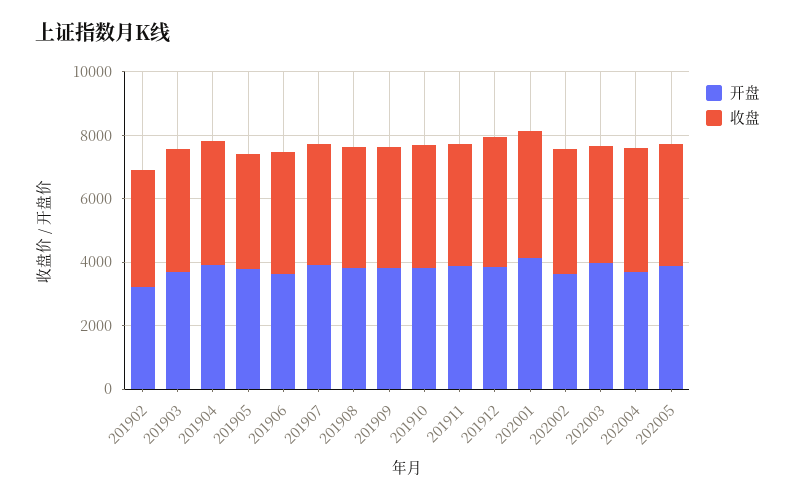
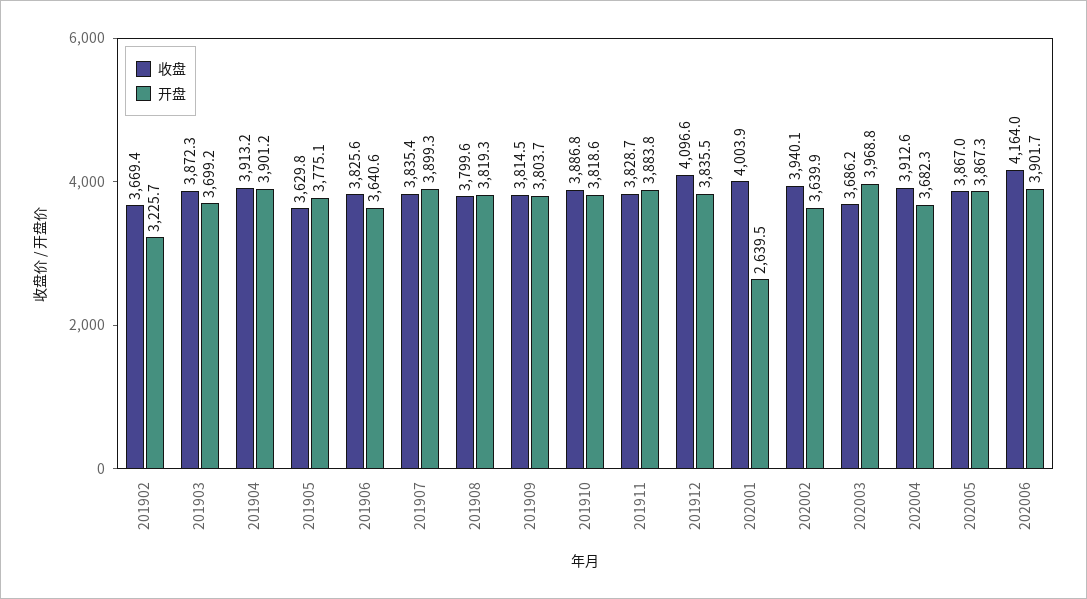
开盘, 202001: 4000 -> 2639.5
收盘, 202006: none -> 4164
开盘, 202006: none -> 3901.7

